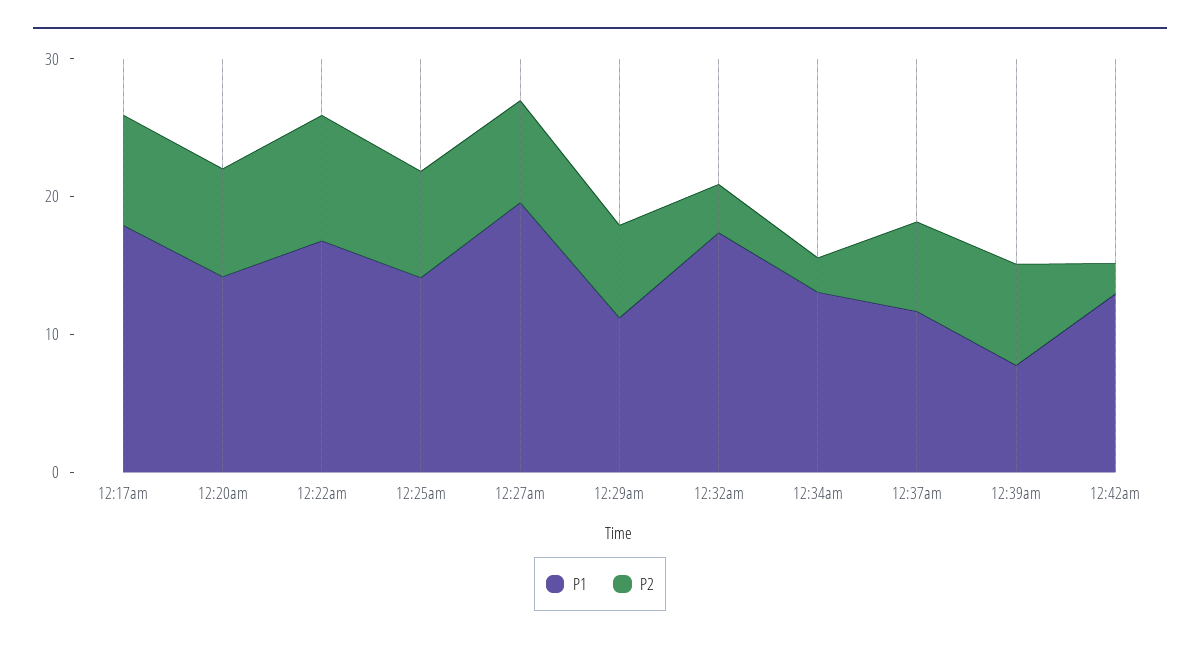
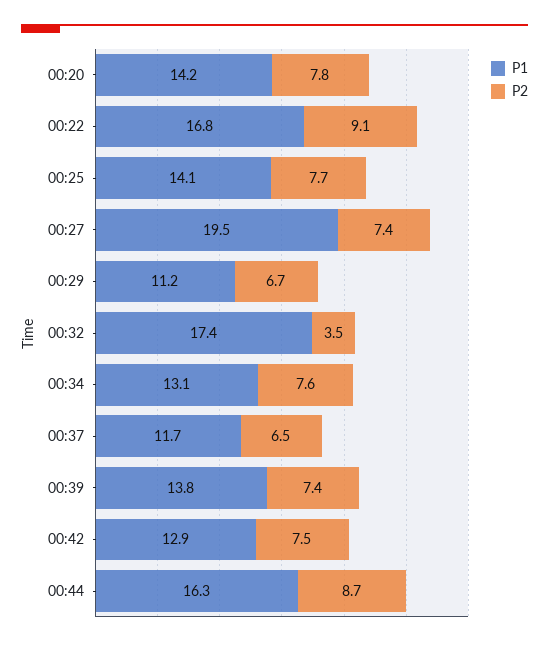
P1, 12:17am: 18 -> none
P2, 12:17am: 8 -> none
P2, 12:34am: 2 -> 7.6
P1, 12:39am: 8 -> 13.8
P2, 12:42am: 2 -> 7.5
P1, 00:44: none -> 16.3
P2, 00:44: none -> 8.7

